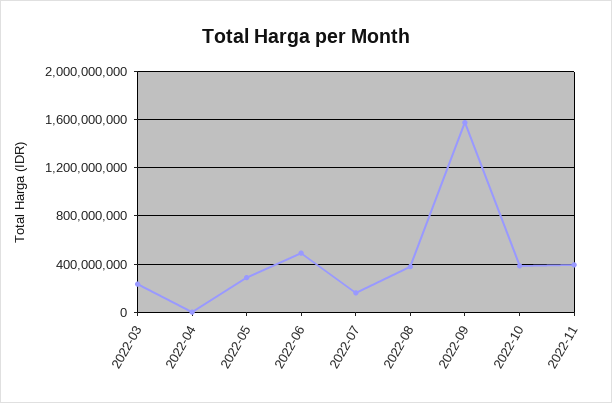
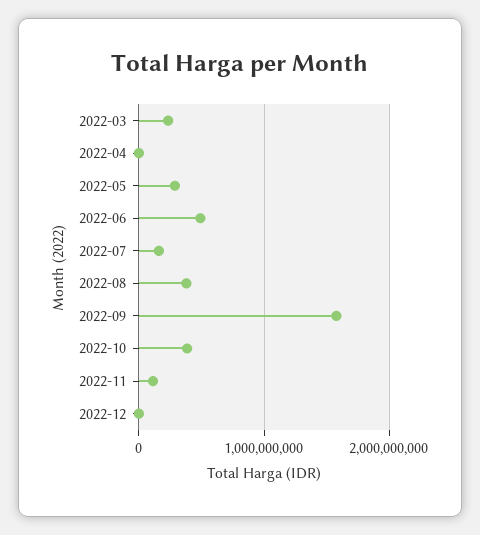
2022-11: 400000000 -> 100000000
2022-12: none -> 0

